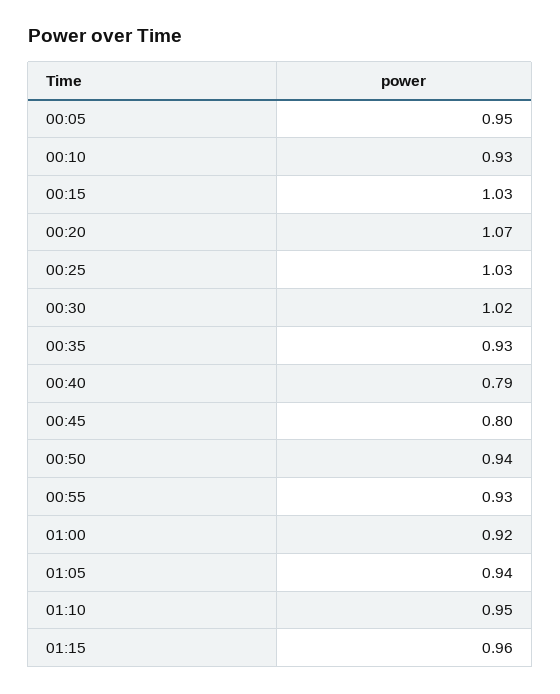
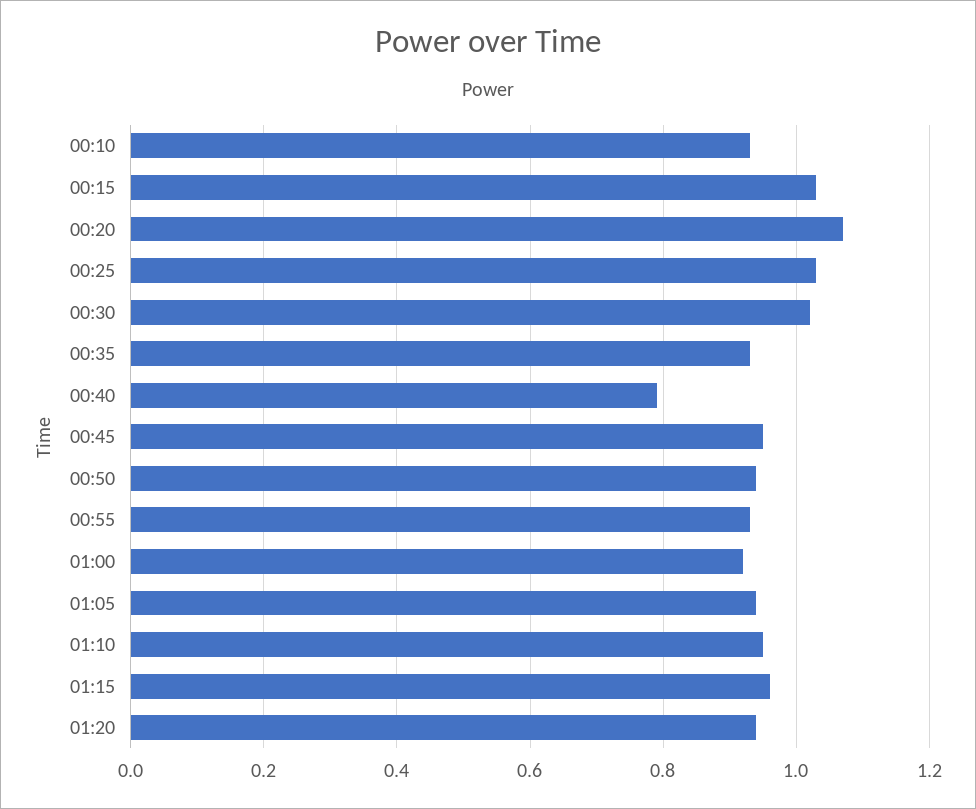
00:05: 0.95 -> none
00:45: 0.8 -> 0.95
01:20: none -> 0.95

